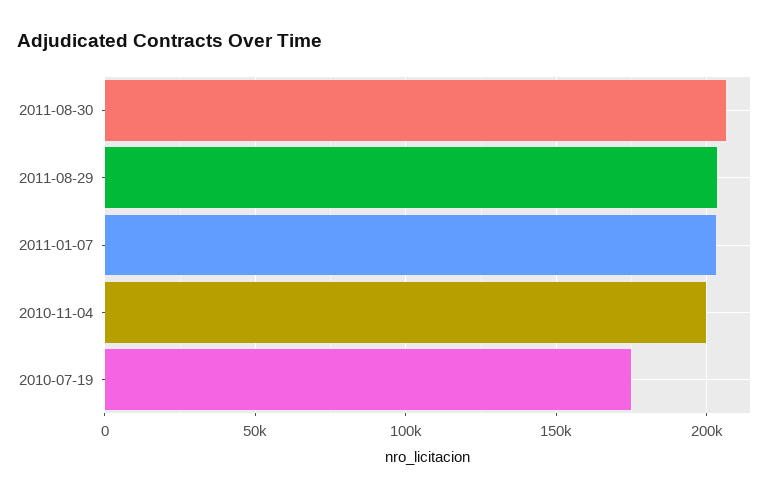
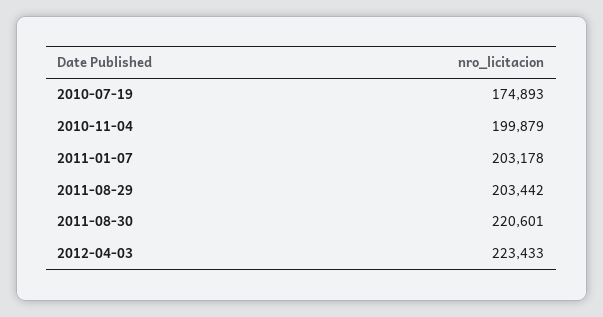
2011-08-30: 205000 -> 220601
2012-04-03: none -> 223433

